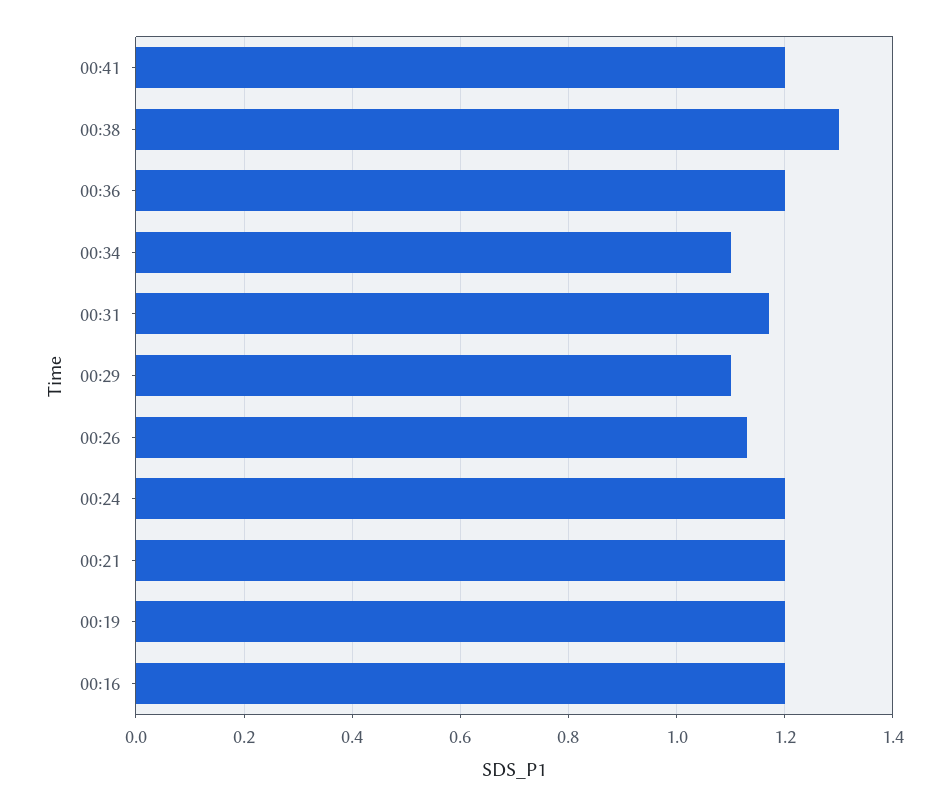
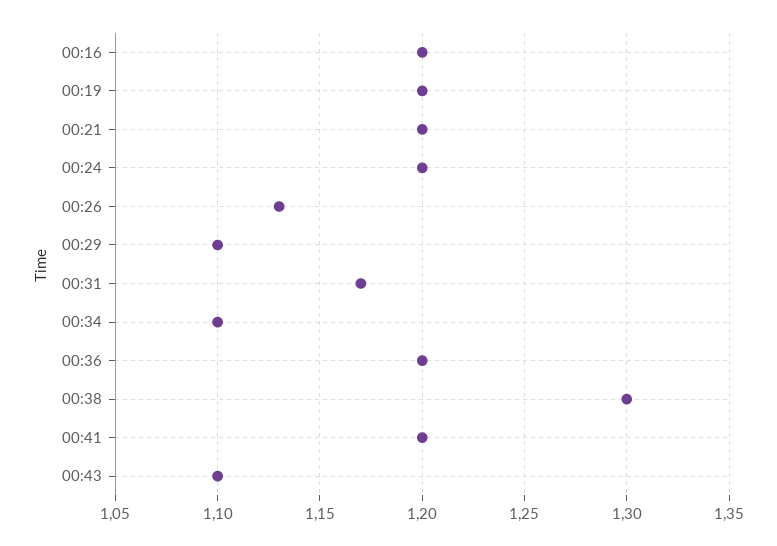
00:43: none -> 1.1

